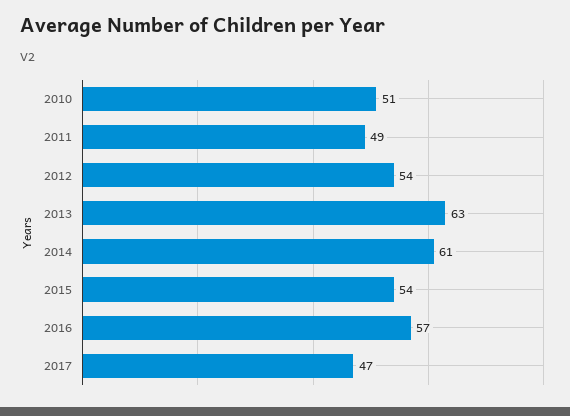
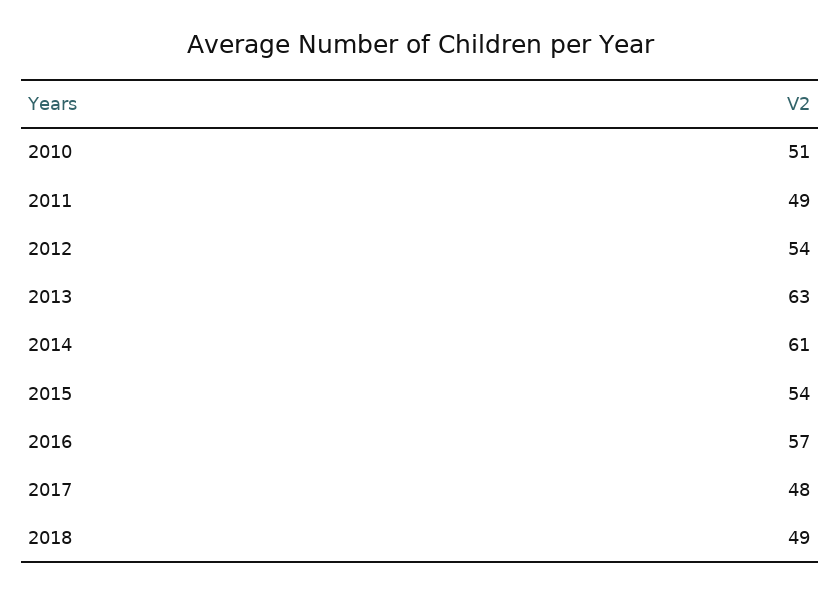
2017: 47 -> 48
2018: none -> 49

